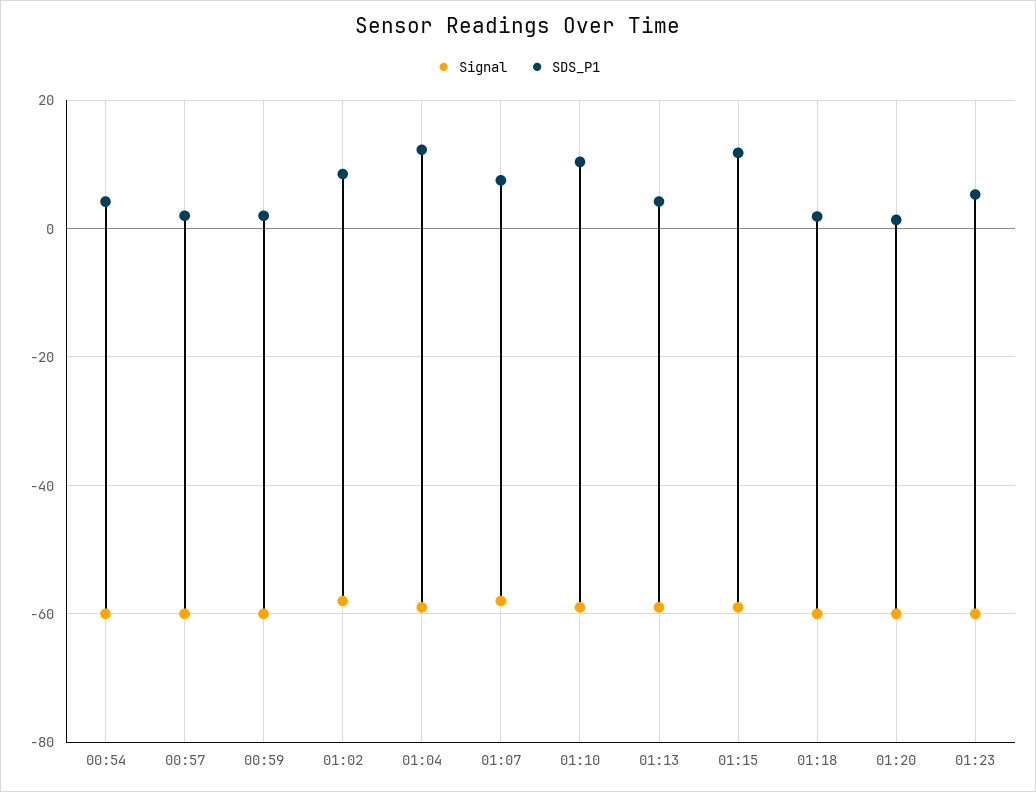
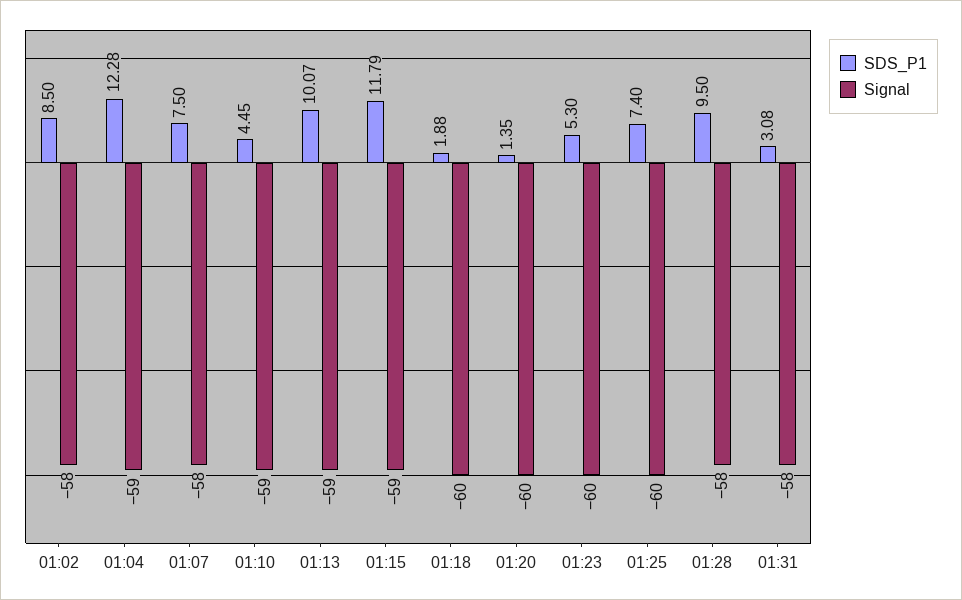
Signal, 00:54: -60 -> none
SDS_P1, 00:54: 4 -> none
Signal, 00:57: -60 -> none
SDS_P1, 00:57: 2 -> none
Signal, 00:59: -60 -> none
SDS_P1, 00:59: 2 -> none
SDS_P1, 01:10: 10 -> 4.45
SDS_P1, 01:13: 4 -> 10.07
SDS_P1, 01:25: none -> 7.4
Signal, 01:25: none -> -60
SDS_P1, 01:28: none -> 9.5
Signal, 01:28: none -> -58
SDS_P1, 01:31: none -> 3.08
Signal, 01:31: none -> -58

